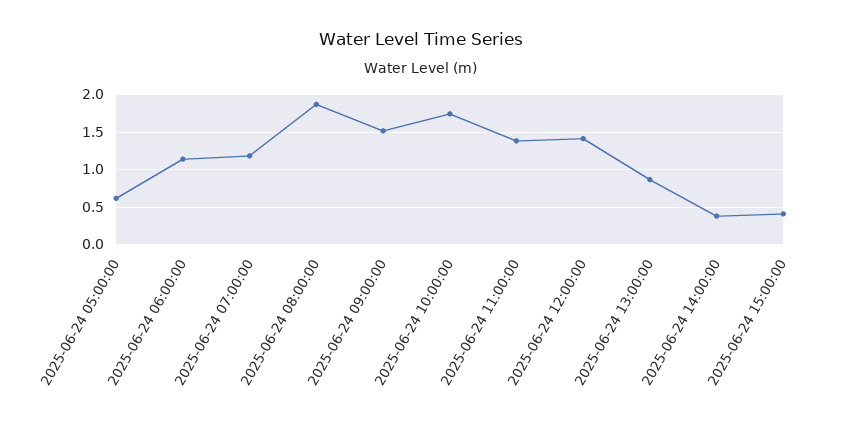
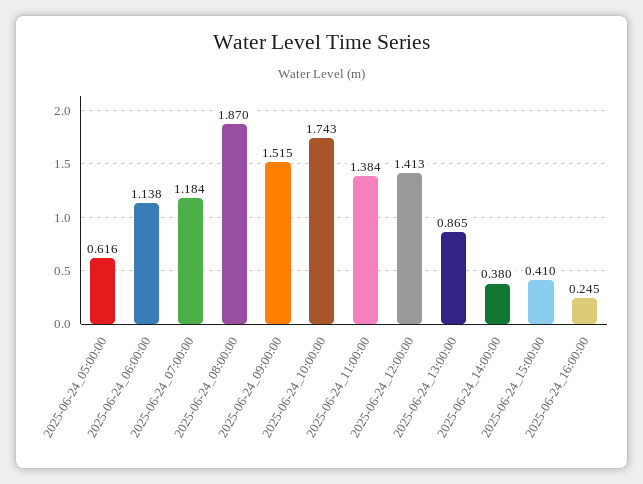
2025-06-24_16:00:00: none -> 0.245

